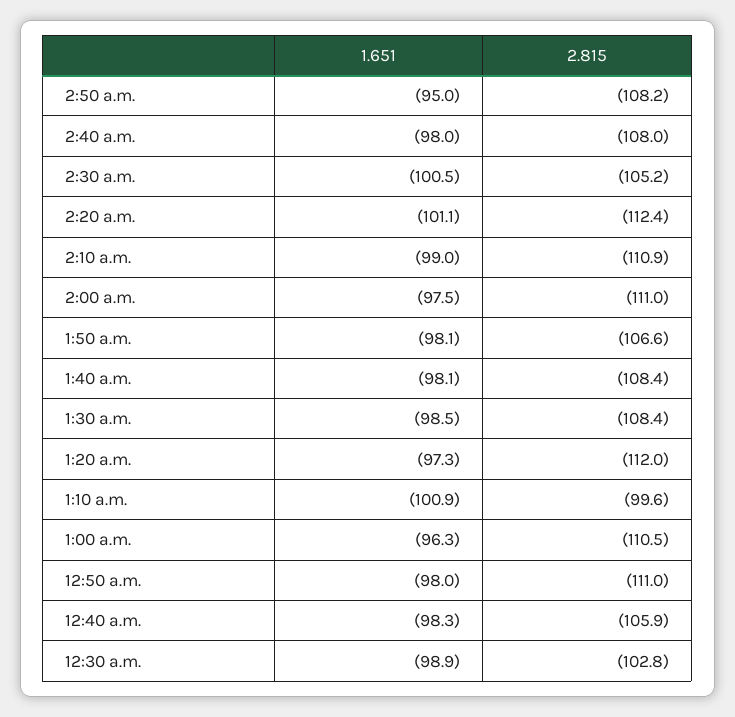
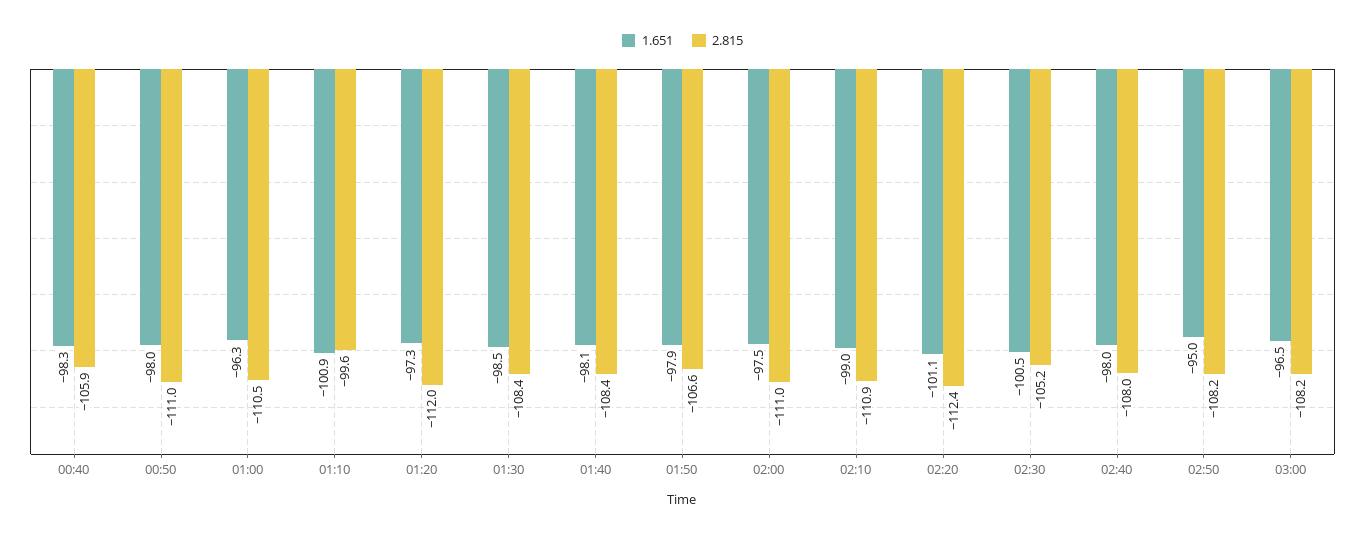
1.651, 1:50 a.m.: -98.1 -> -97.9
1.651, 12:30 a.m.: -98.9 -> none
2.815, 12:30 a.m.: -102.8 -> none
1.651, 03:00: none -> -96.5
2.815, 03:00: none -> -108.2

